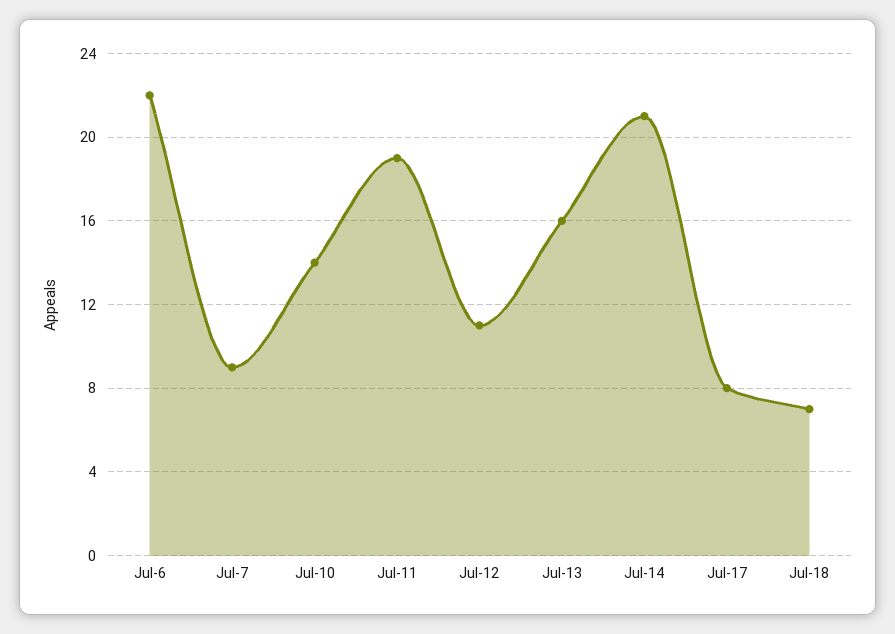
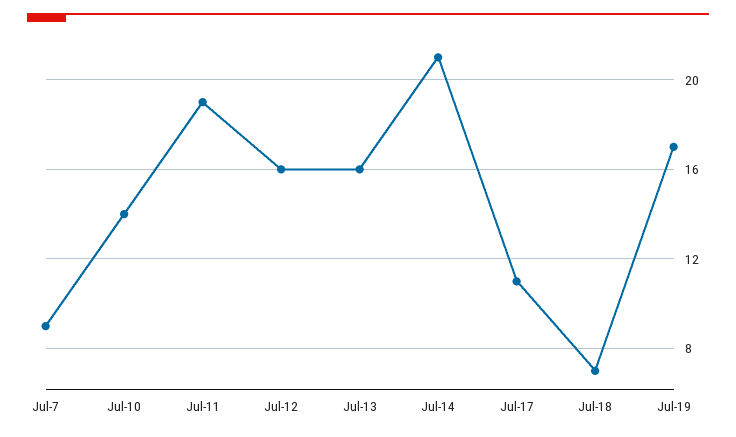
Jul-6: 22 -> none
Jul-12: 11 -> 16
Jul-17: 8 -> 11
Jul-19: none -> 17

